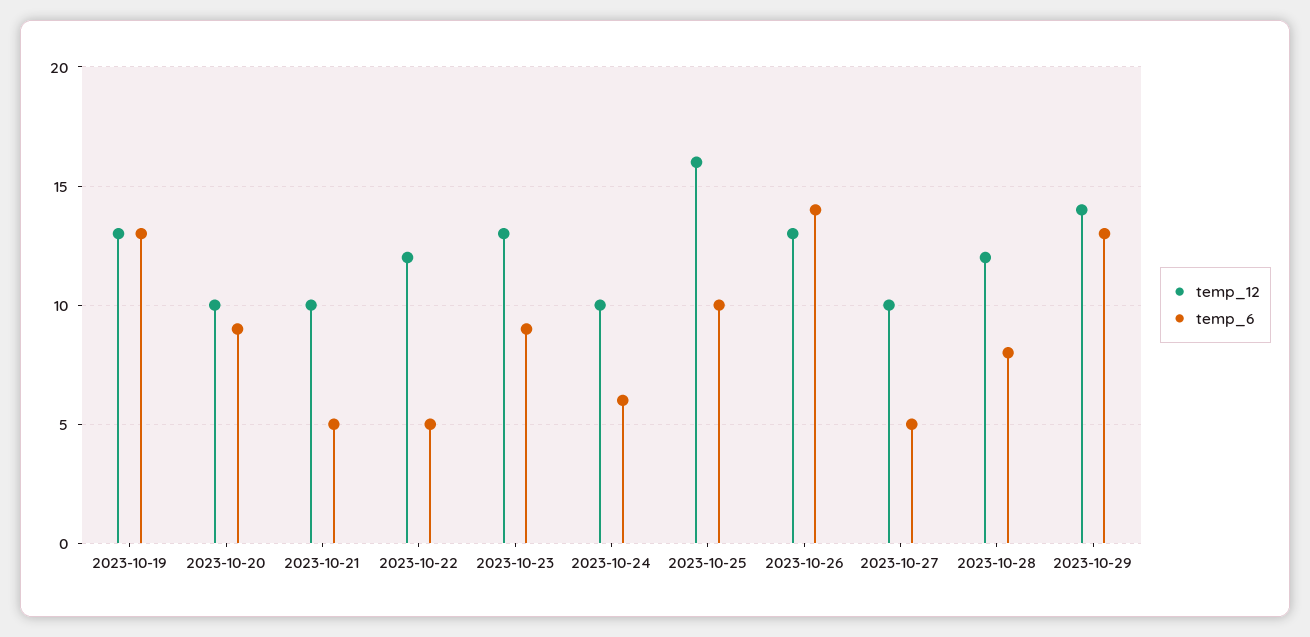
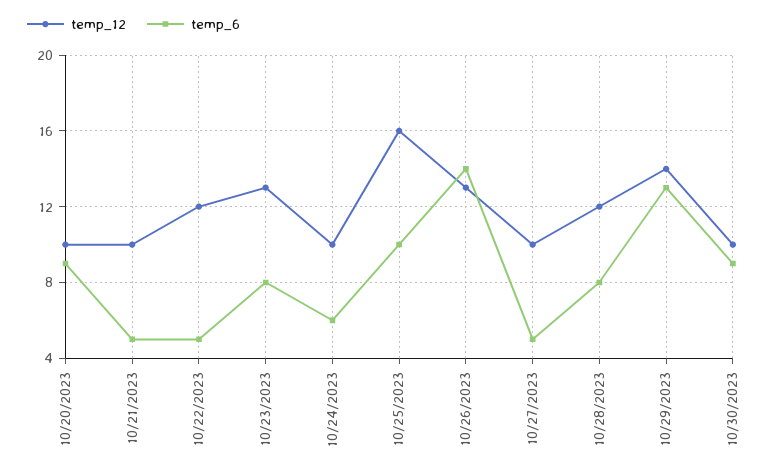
temp_12, 2023-10-19: 13 -> none
temp_6, 2023-10-19: 13 -> none
temp_6, 2023-10-23: 9 -> 8
temp_12, 10/30/2023: none -> 10
temp_6, 10/30/2023: none -> 9

